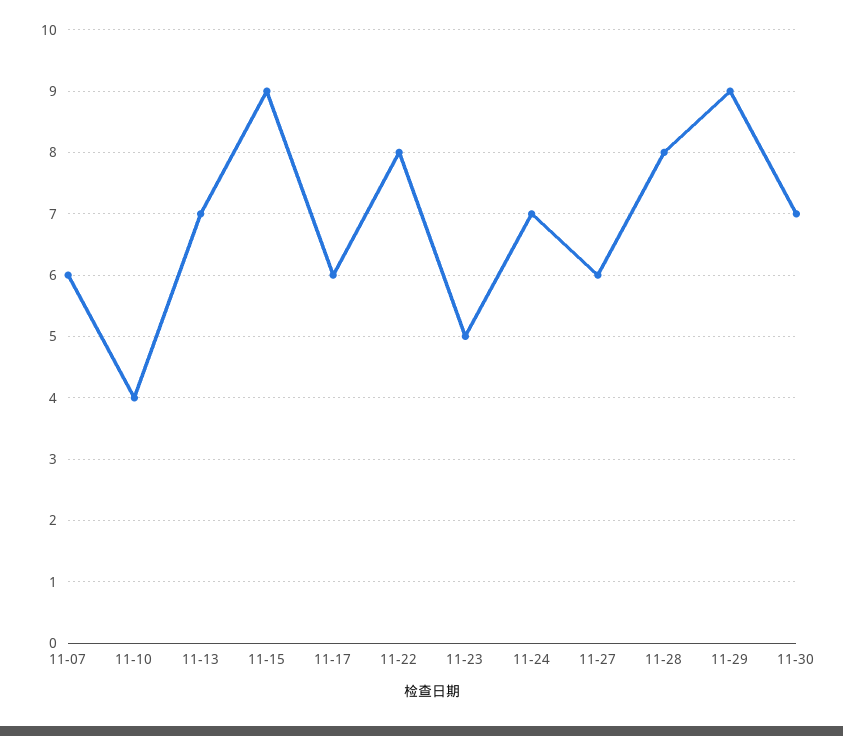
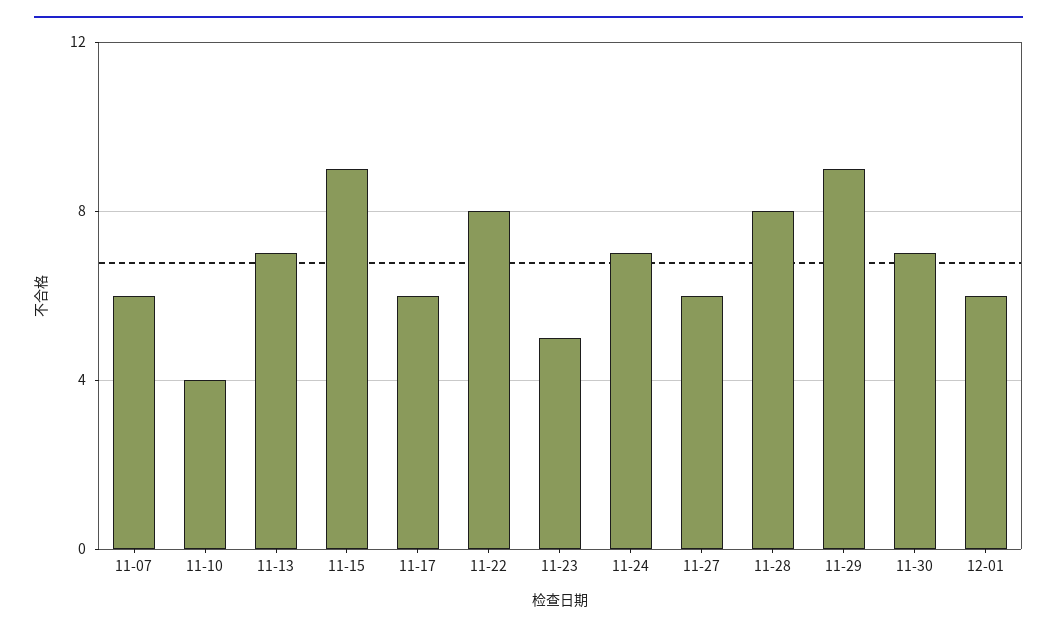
12-01: none -> 6

